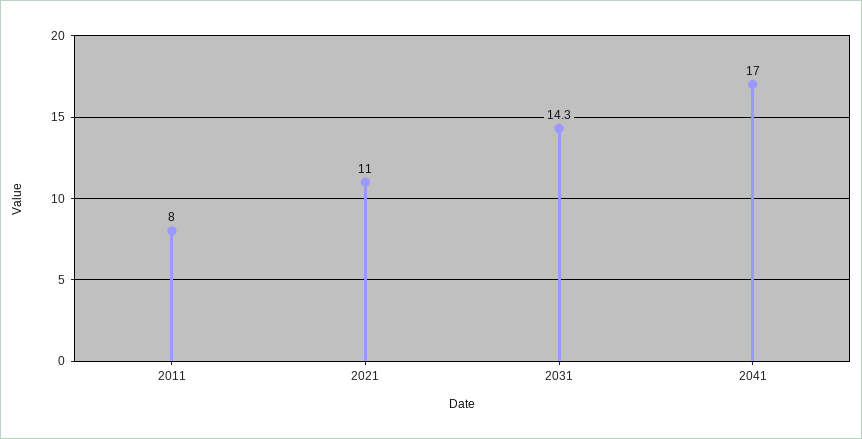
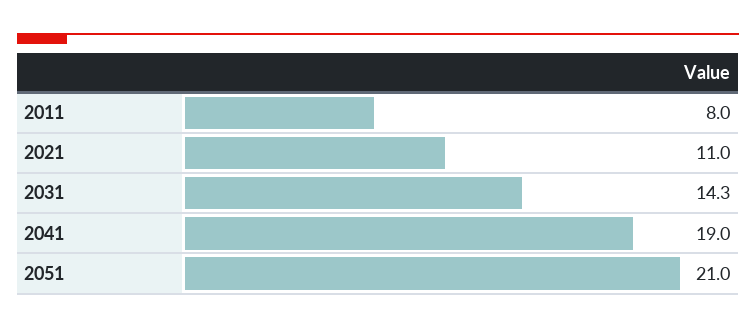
2041: 17 -> 19
2051: none -> 21

